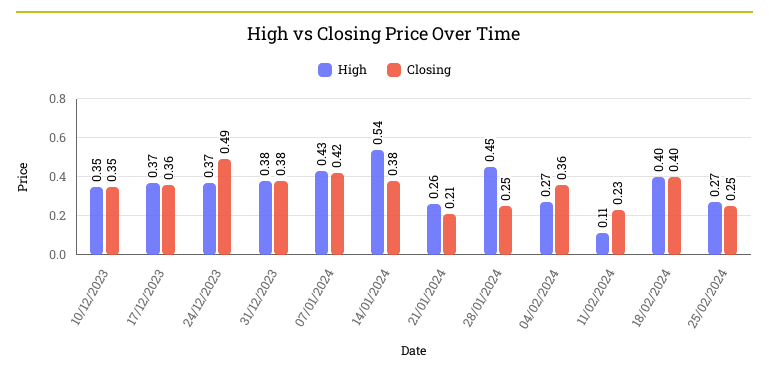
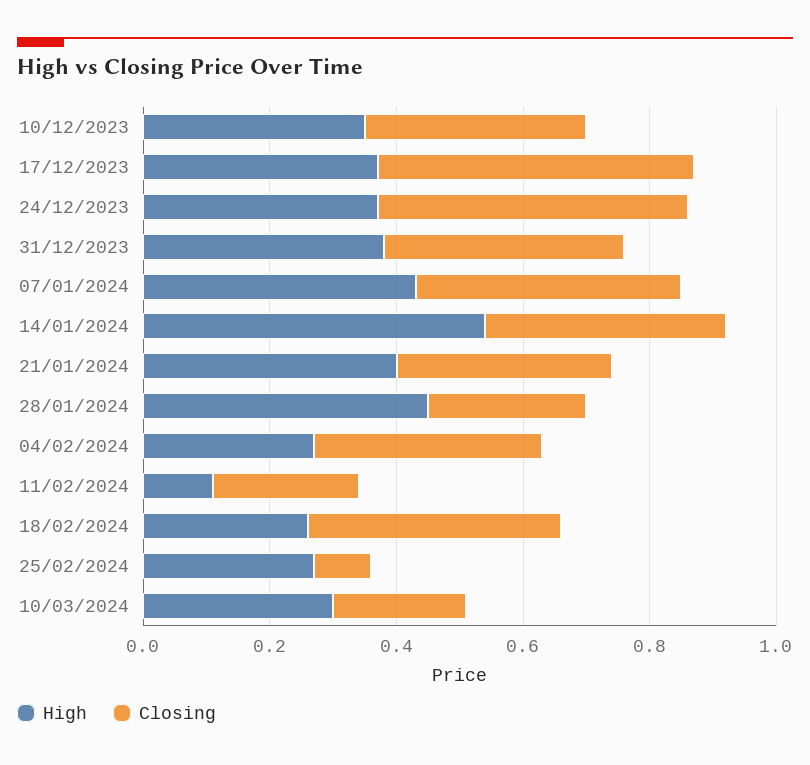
Closing, 17/12/2023: 0.36 -> 0.5
High, 21/01/2024: 0.26 -> 0.4
Closing, 21/01/2024: 0.21 -> 0.35
High, 18/02/2024: 0.4 -> 0.25
Closing, 25/02/2024: 0.25 -> 0.1
High, 10/03/2024: none -> 0.3
Closing, 10/03/2024: none -> 0.2

